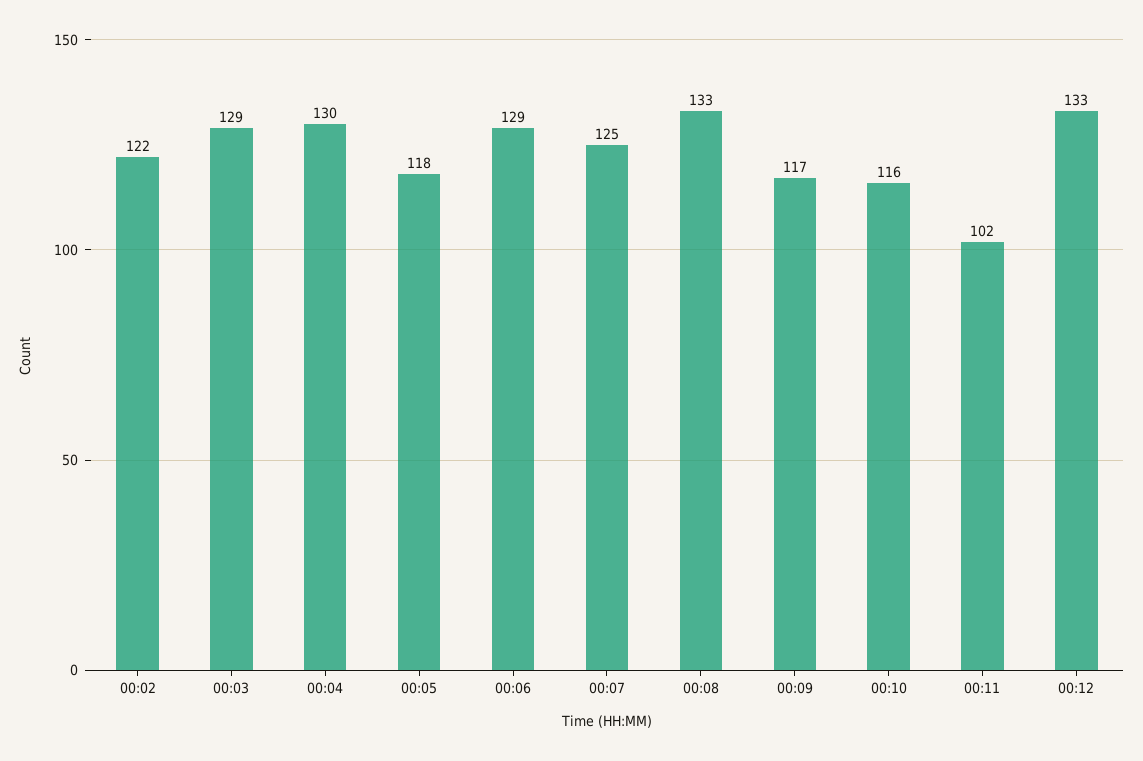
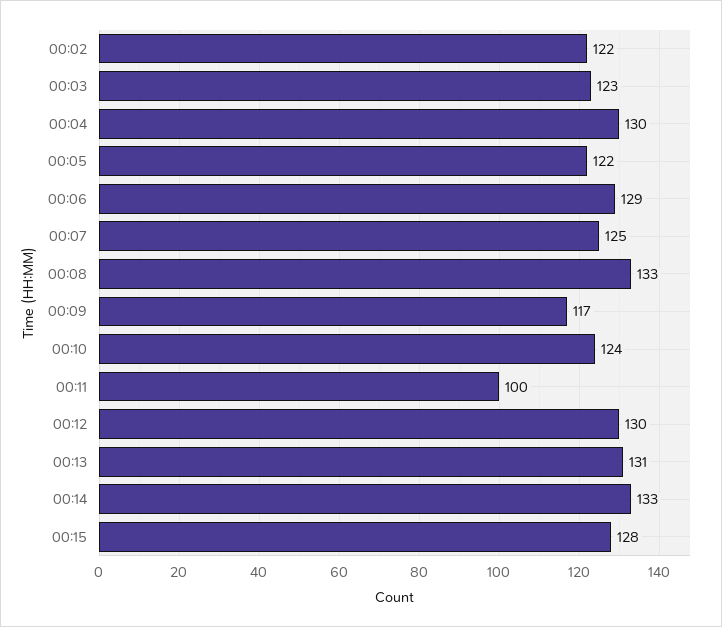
00:03: 129 -> 123
00:05: 118 -> 122
00:10: 116 -> 124
00:11: 102 -> 100
00:12: 133 -> 130
00:13: none -> 131
00:14: none -> 133
00:15: none -> 128

